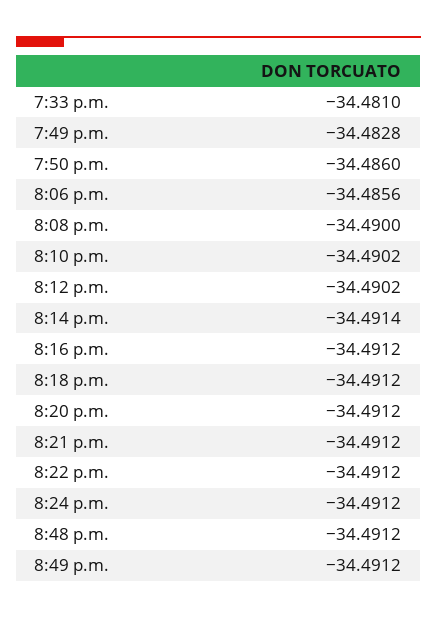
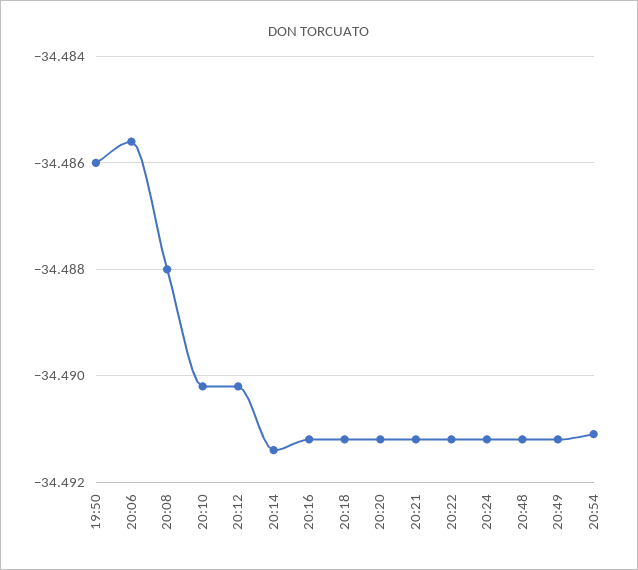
7:33 p.m.: -34.481 -> none
7:49 p.m.: -34.4828 -> none
8:08 p.m.: -34.49 -> -34.488
20:54: none -> -34.491

